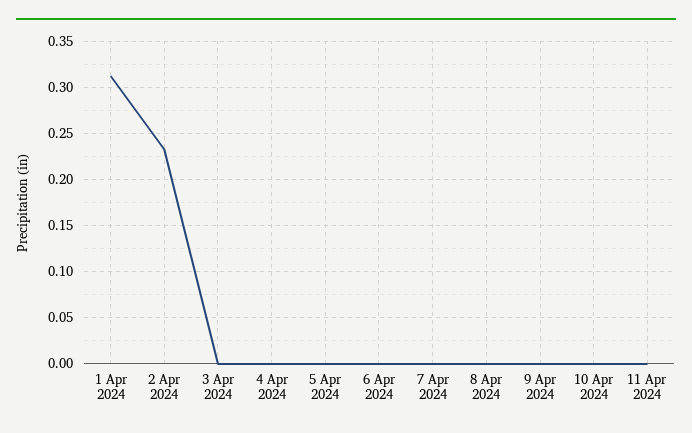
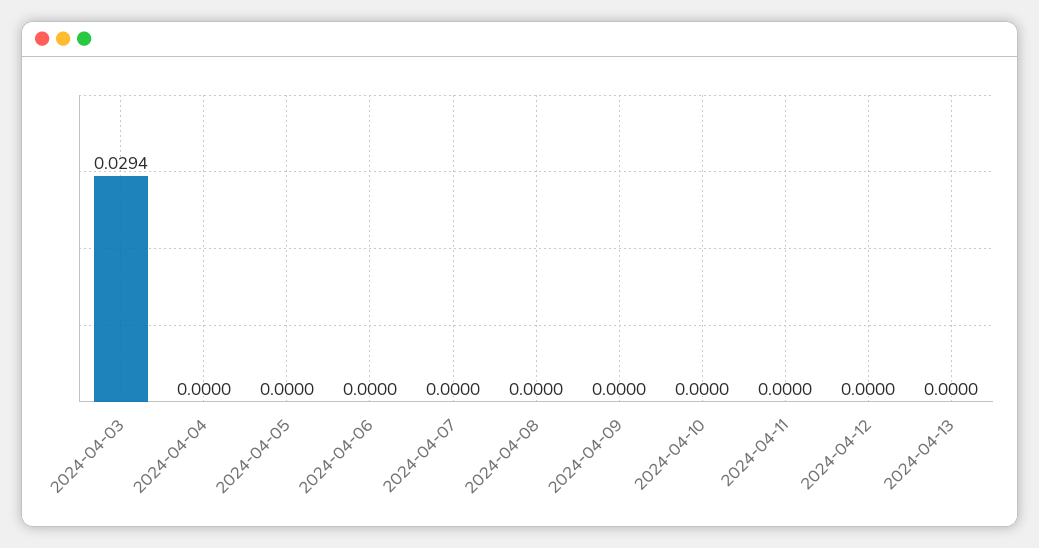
1 Apr 2024: 0.31 -> none
2 Apr 2024: 0.23 -> none
3 Apr 2024: 0 -> 0.0294
2024-04-12: none -> 0
2024-04-13: none -> 0

